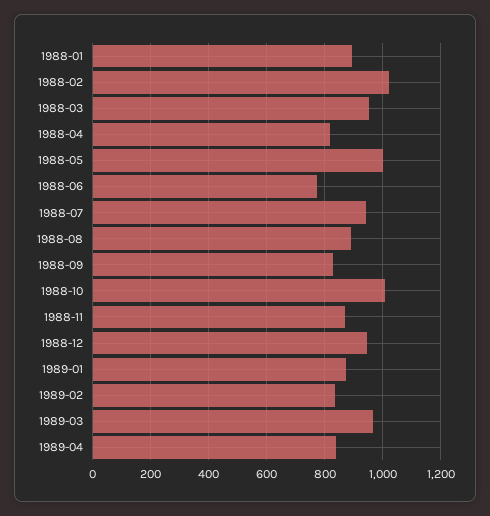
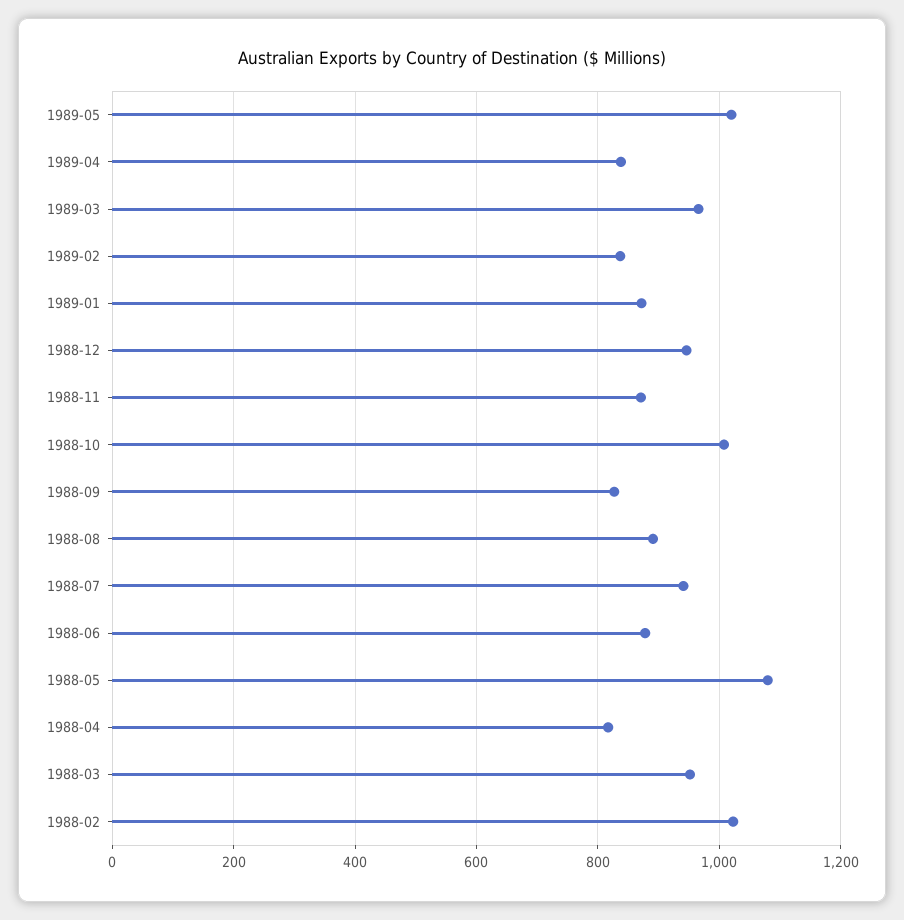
1988-01: 900 -> none
1988-05: 1000 -> 1080
1988-06: 775 -> 880
1989-05: none -> 1020

